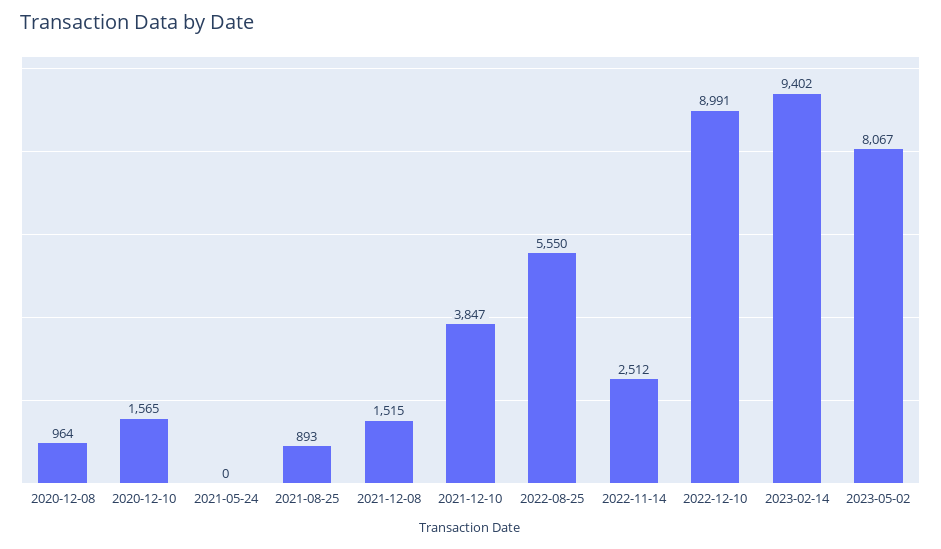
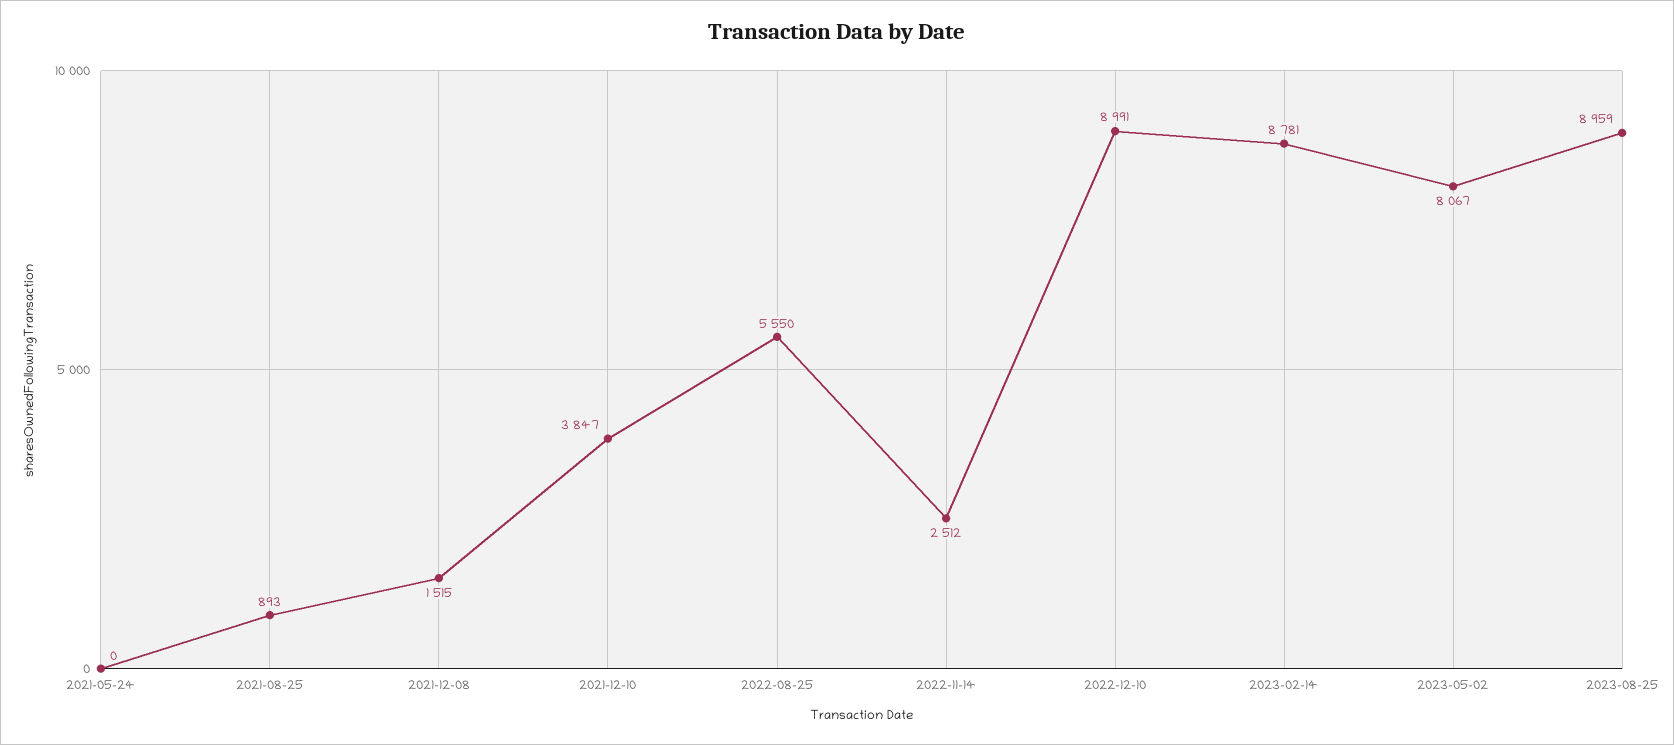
2020-12-08: 964 -> none
2020-12-10: 1565 -> none
2023-02-14: 9402 -> 8781
2023-08-25: none -> 8959

